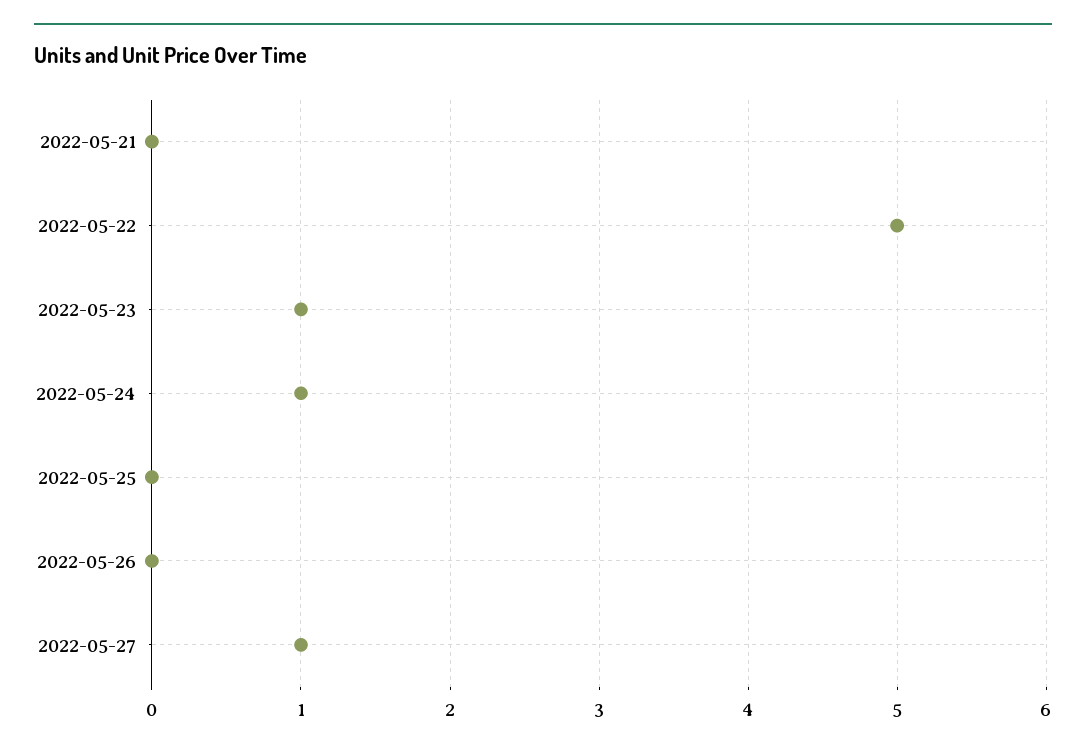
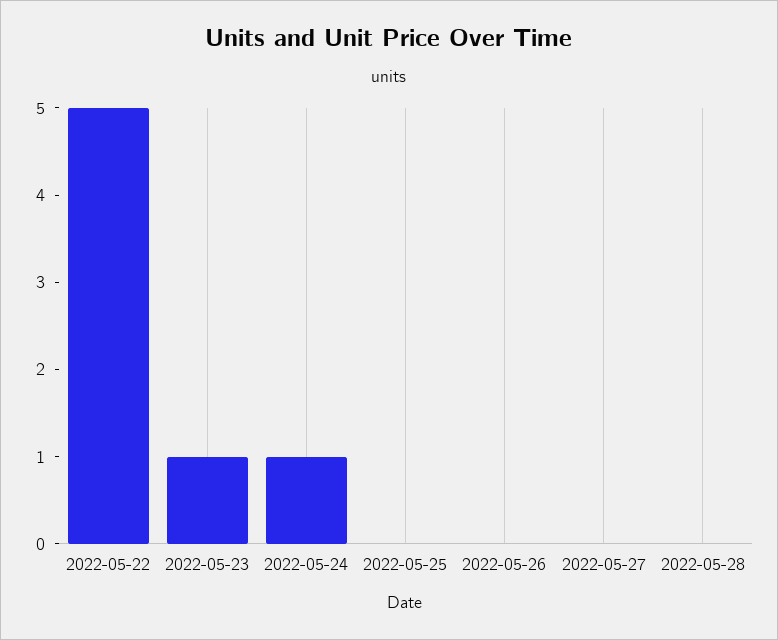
2022-05-21: 0 -> none
2022-05-27: 1 -> 0
2022-05-28: none -> 0

